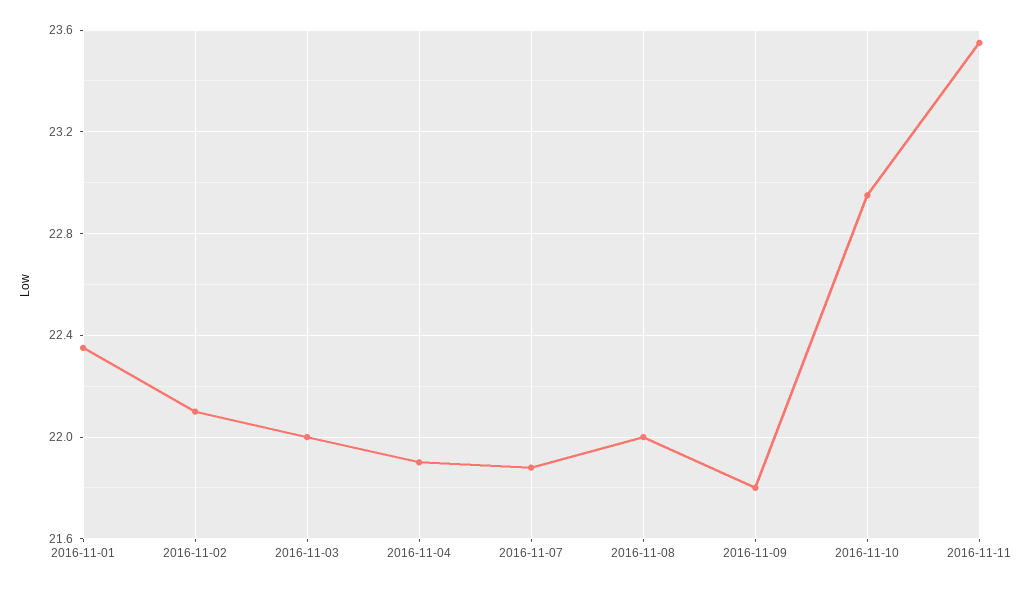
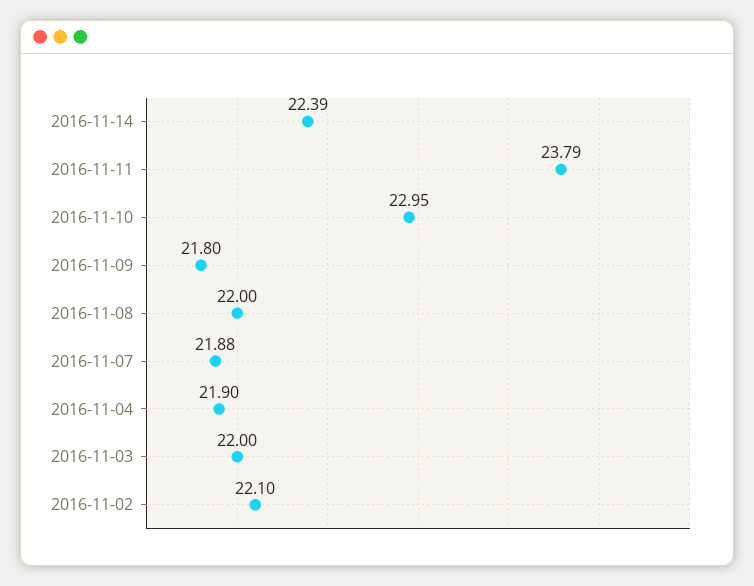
2016-11-01: 22.35 -> none
2016-11-11: 23.55 -> 23.79
2016-11-14: none -> 22.39

